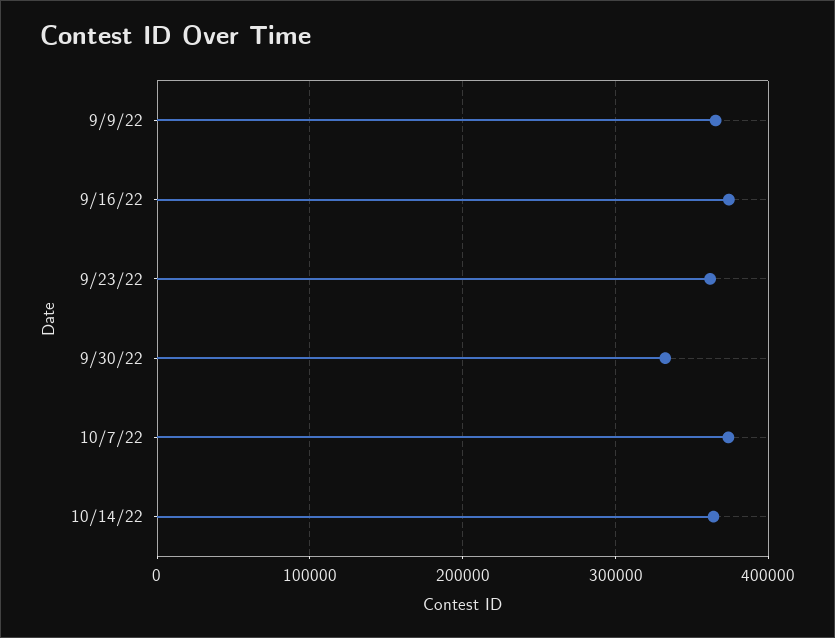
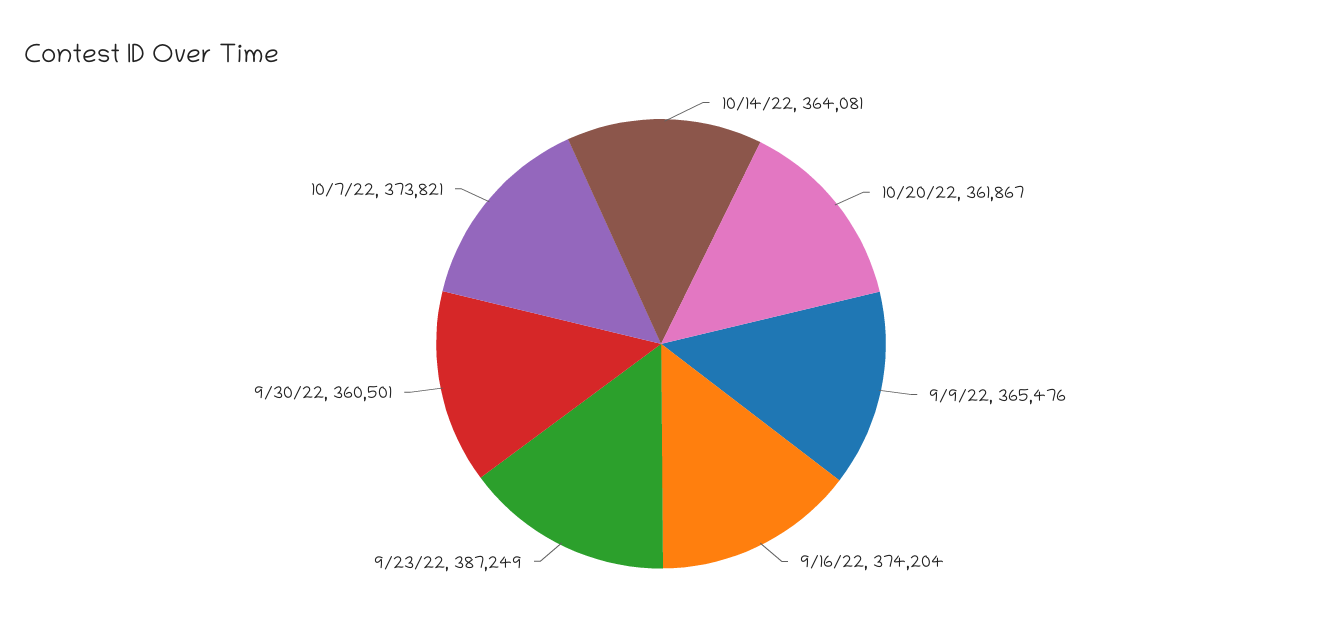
9/23/22: 360000 -> 387249
9/30/22: 330000 -> 360501
10/20/22: none -> 361867

